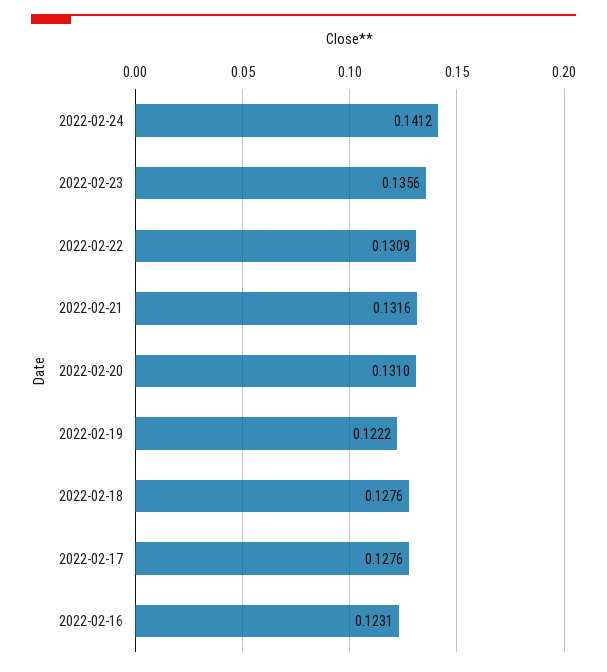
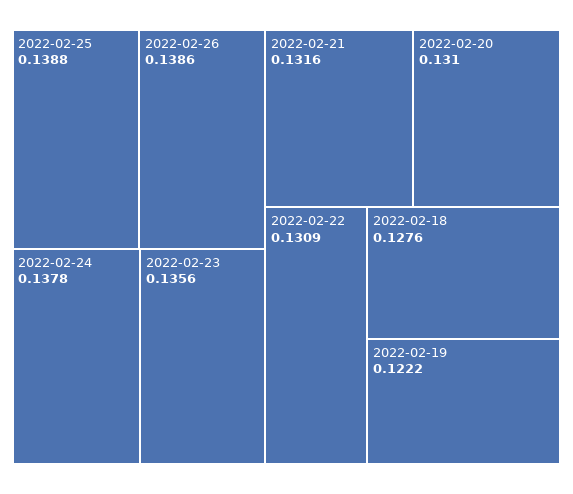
2022-02-24: 0.1412 -> 0.1378
2022-02-17: 0.1276 -> none
2022-02-16: 0.1231 -> none
2022-02-25: none -> 0.1388
2022-02-26: none -> 0.1386

